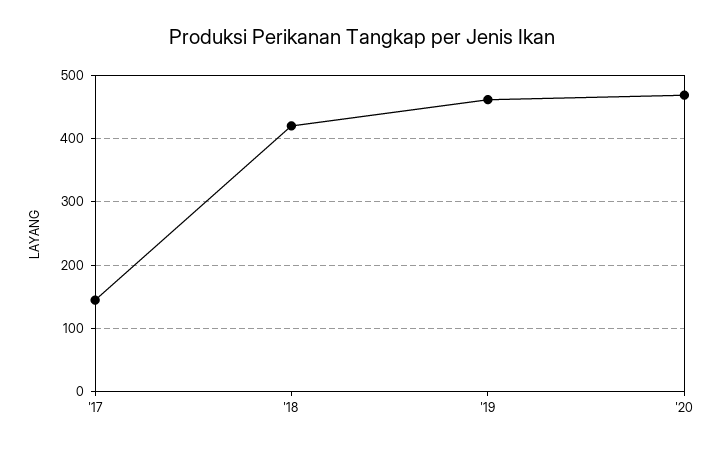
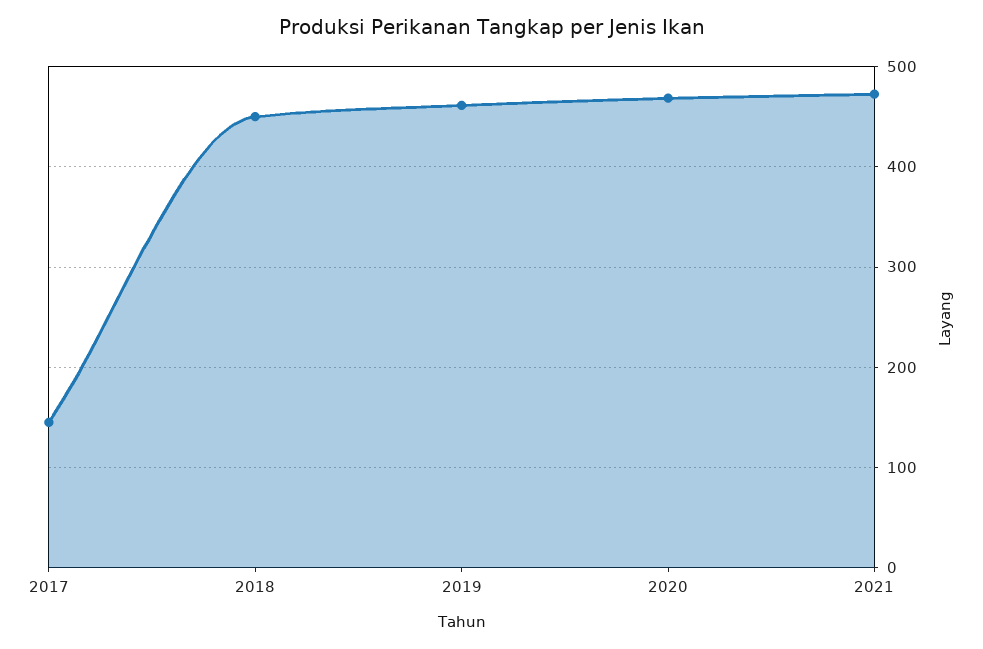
'18: 420 -> 450
2021: none -> 470

